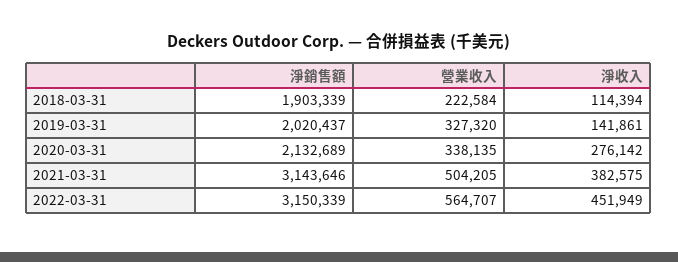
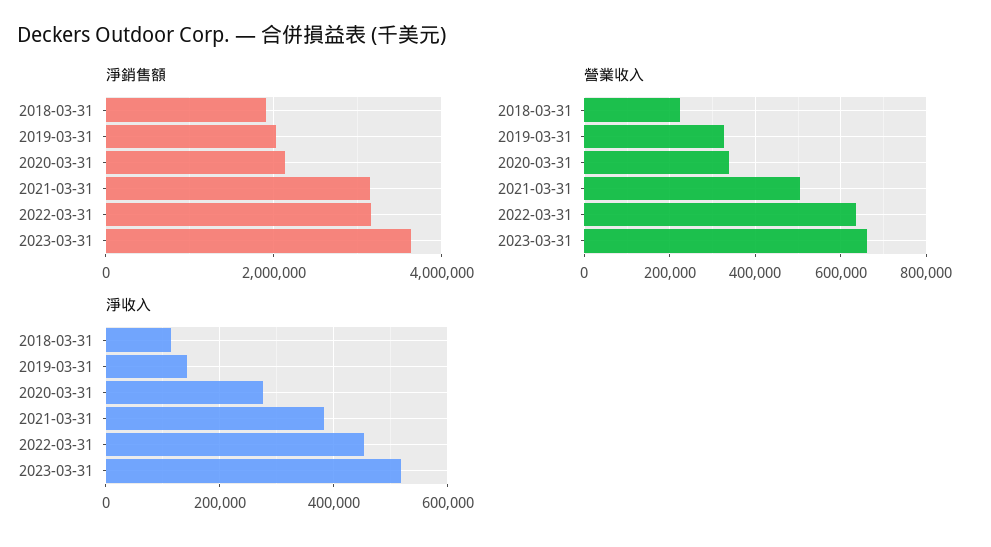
營業收入, 2022-03-31: 564707 -> 640000
淨銷售額, 2023-03-31: none -> 3600000
營業收入, 2023-03-31: none -> 660000
淨收入, 2023-03-31: none -> 520000

